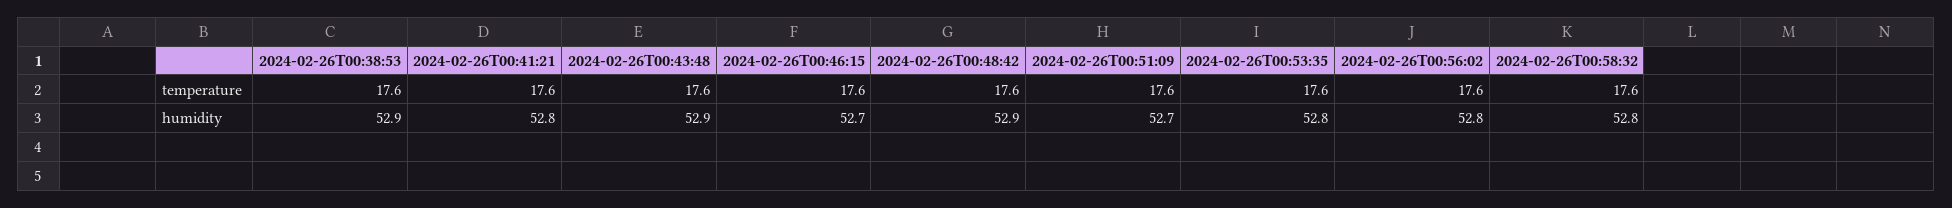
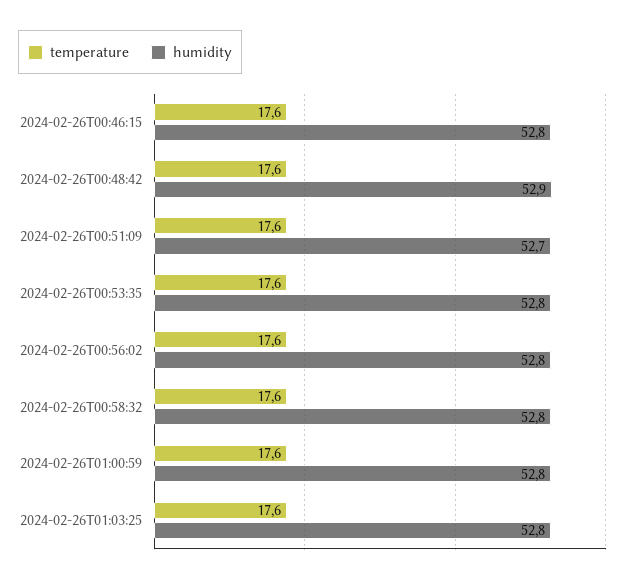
temperature, 2024-02-26T00:38:53: 17.6 -> none
temperature, 2024-02-26T00:41:21: 17.6 -> none
temperature, 2024-02-26T00:43:48: 17.6 -> none
humidity, 2024-02-26T00:38:53: 52.9 -> none
humidity, 2024-02-26T00:41:21: 52.8 -> none
humidity, 2024-02-26T00:43:48: 52.9 -> none
humidity, 2024-02-26T00:46:15: 52.7 -> 52.8
temperature, 2024-02-26T01:00:59: none -> 17.6
humidity, 2024-02-26T01:00:59: none -> 52.8
temperature, 2024-02-26T01:03:25: none -> 17.6
humidity, 2024-02-26T01:03:25: none -> 52.8

